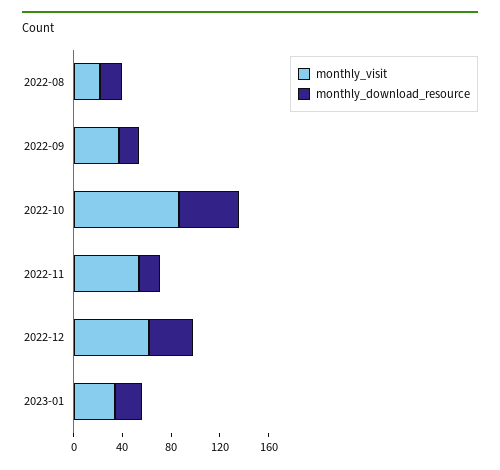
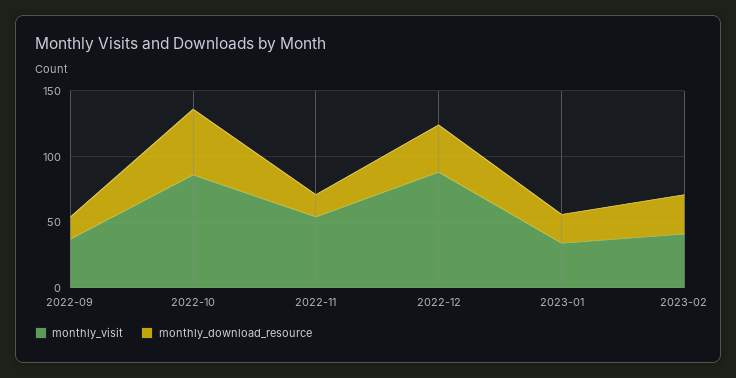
monthly_visit, 2022-08: 20 -> none
monthly_download_resource, 2022-08: 20 -> none
monthly_visit, 2022-12: 60 -> 90
monthly_visit, 2023-02: none -> 40
monthly_download_resource, 2023-02: none -> 30

